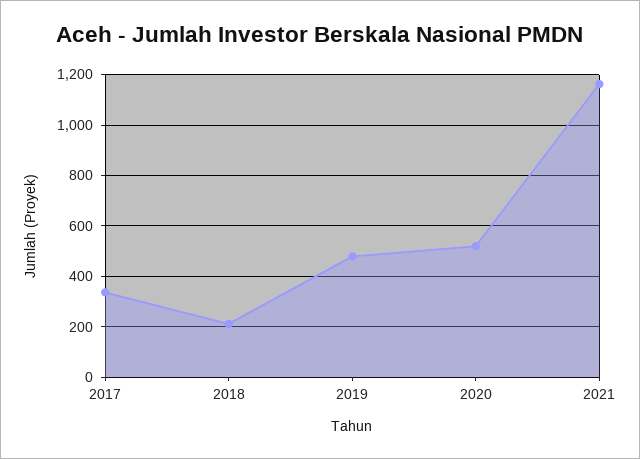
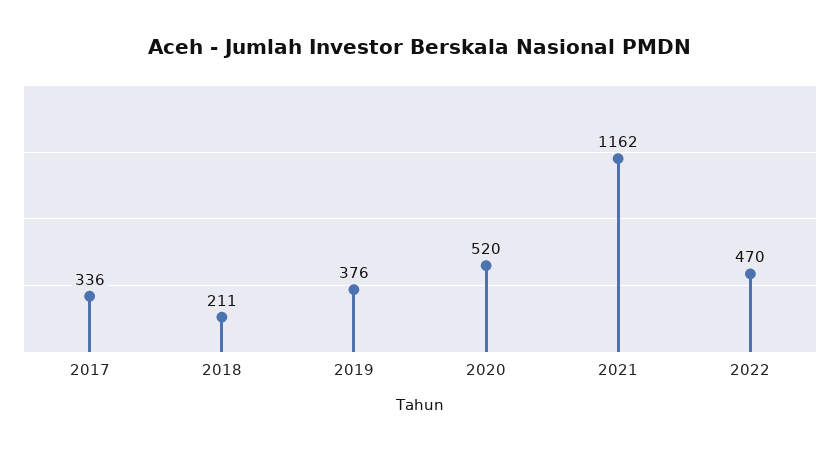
2019: 475 -> 376
2022: none -> 470

